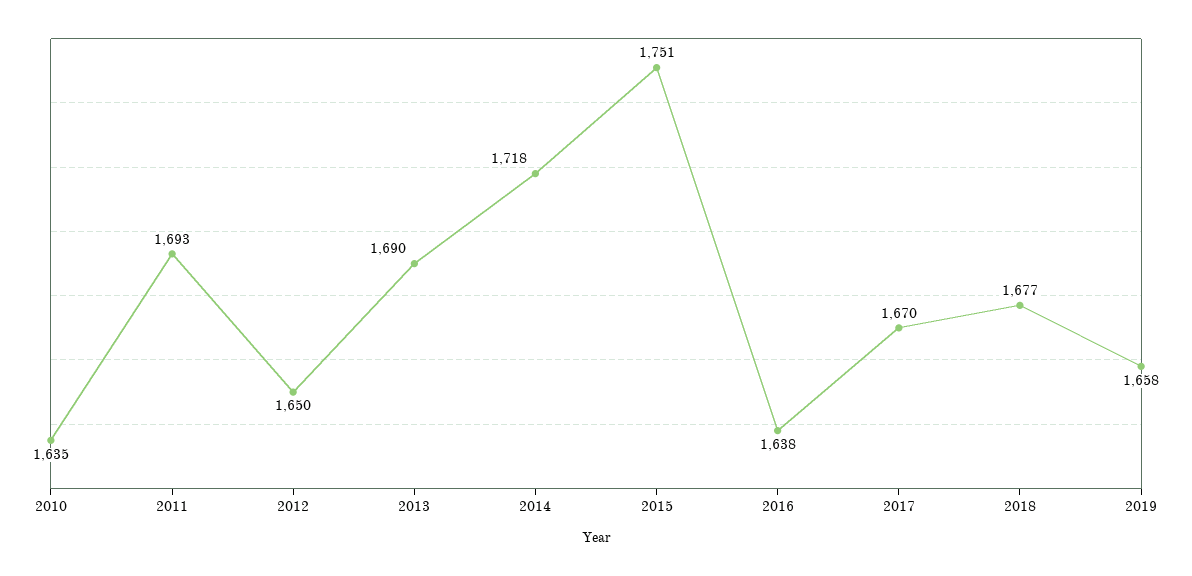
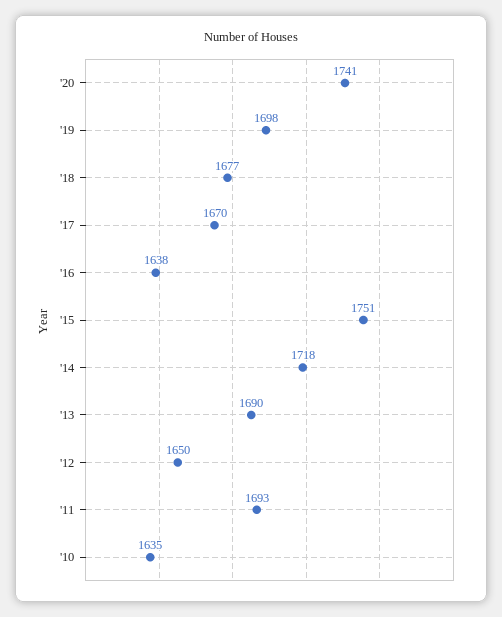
2019: 1658 -> 1698
'20: none -> 1741

